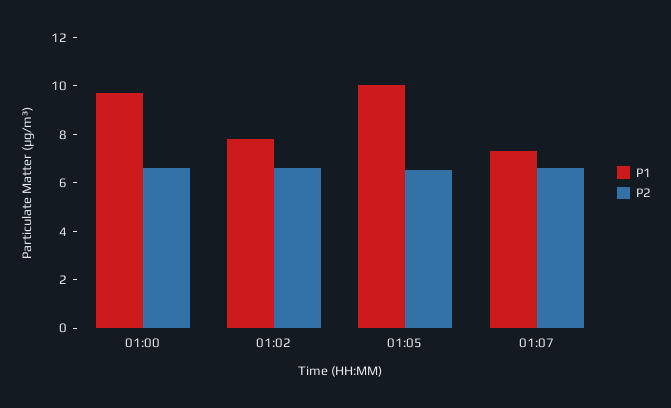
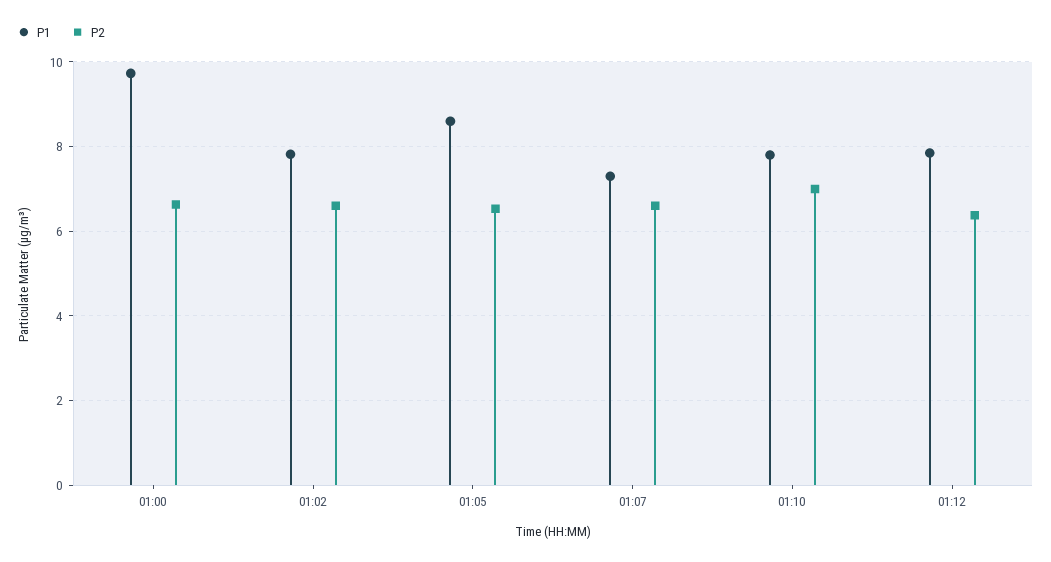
P1, 01:05: 10 -> 8.6
P1, 01:10: none -> 7.8
P2, 01:10: none -> 7
P1, 01:12: none -> 7.8
P2, 01:12: none -> 6.4

